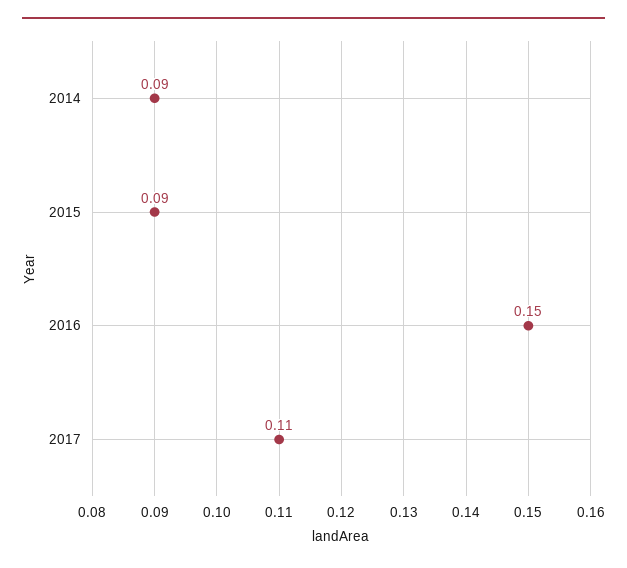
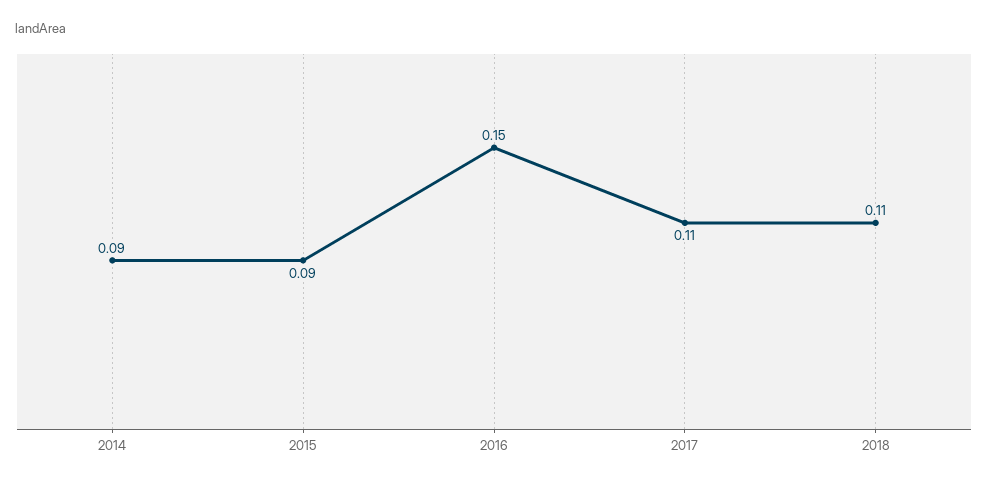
2018: none -> 0.11

